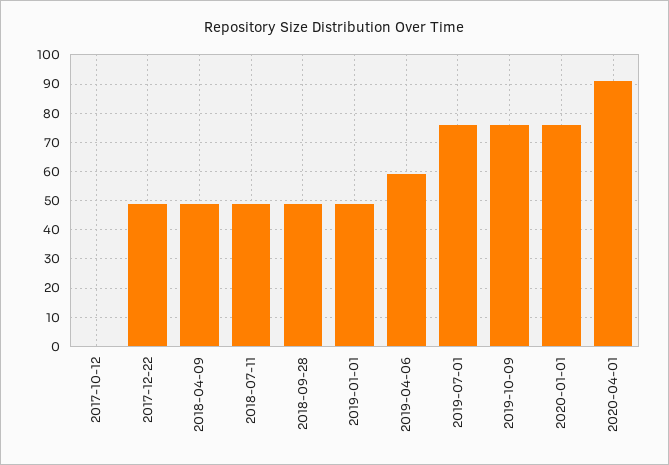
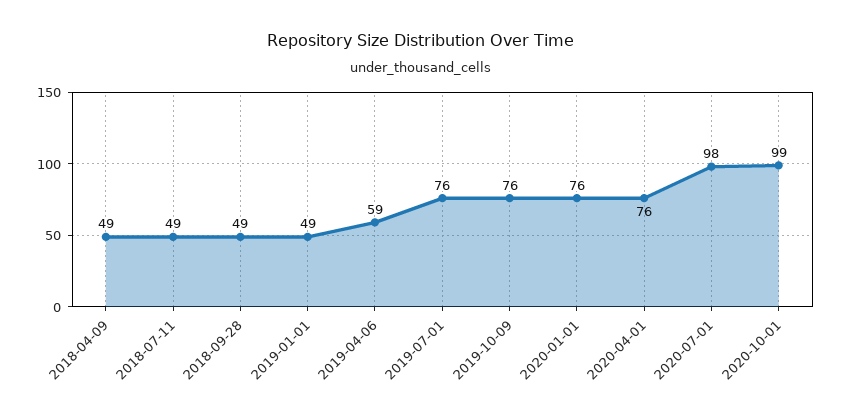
2017-10-12: 0 -> none
2017-12-22: 50 -> none
2020-04-01: 90 -> 76
2020-07-01: none -> 98
2020-10-01: none -> 99

